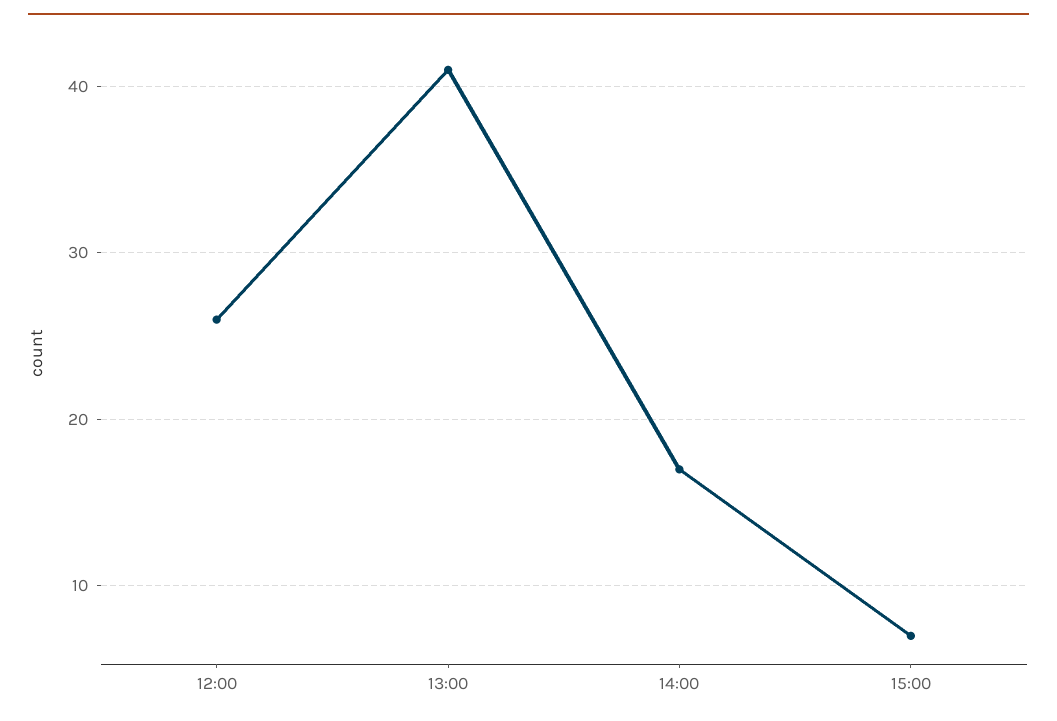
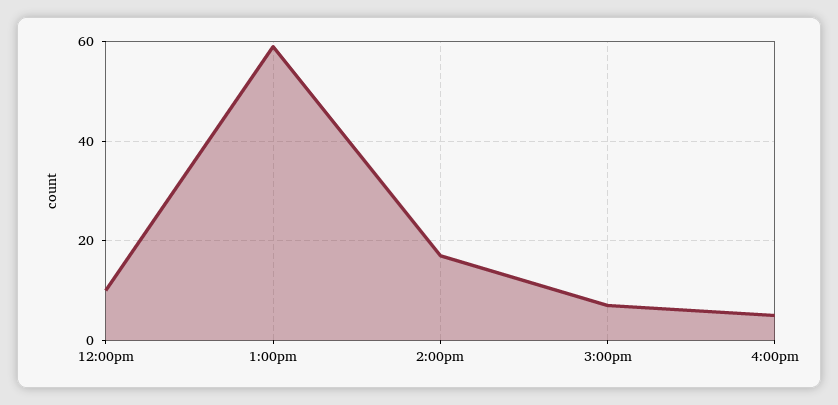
12:00: 26 -> 10
13:00: 41 -> 60
4:00pm: none -> 5

